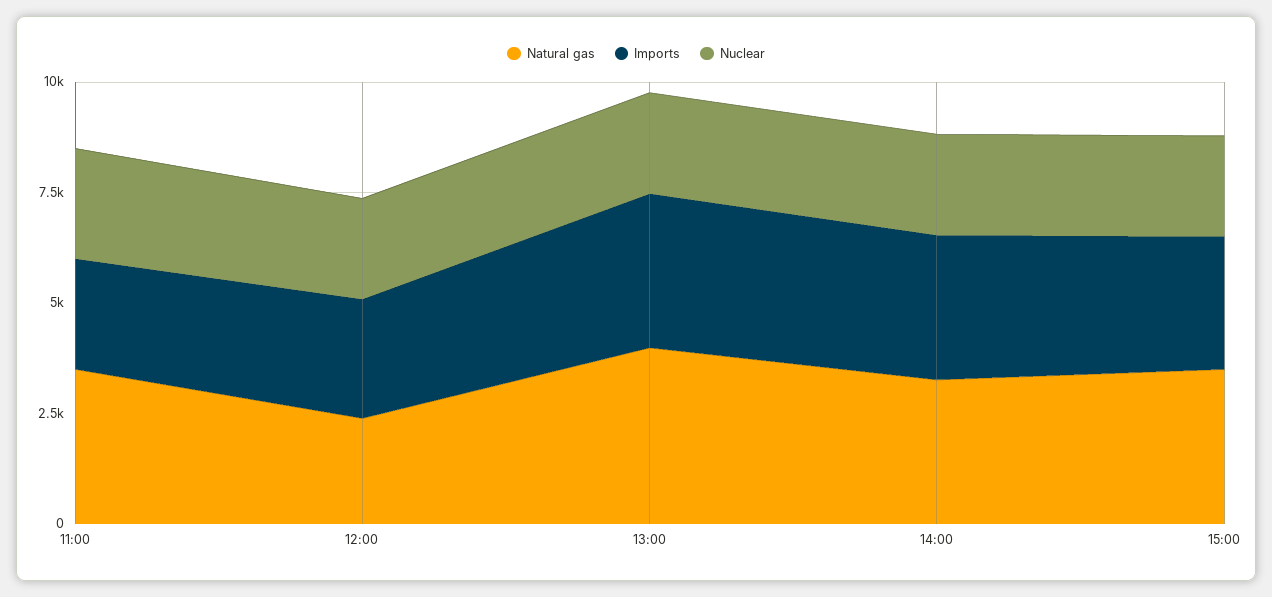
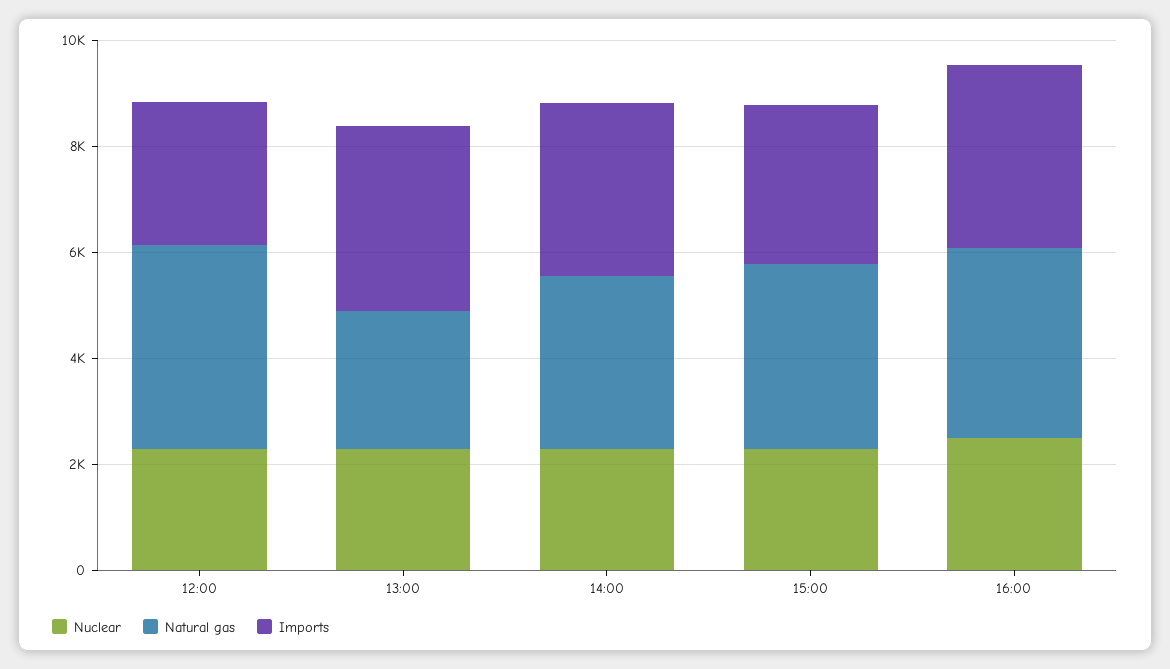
Natural gas, 11:00: 3500 -> none
Imports, 11:00: 2500 -> none
Nuclear, 11:00: 2500 -> none
Natural gas, 12:00: 2500 -> 4000
Natural gas, 13:00: 4000 -> 2500
Nuclear, 16:00: none -> 2500
Natural gas, 16:00: none -> 3500
Imports, 16:00: none -> 3500

